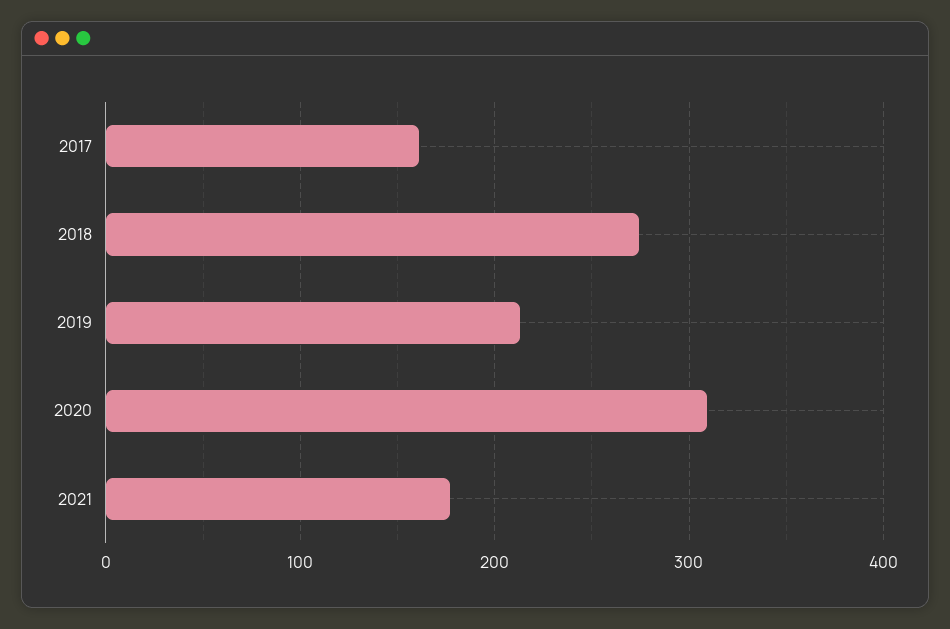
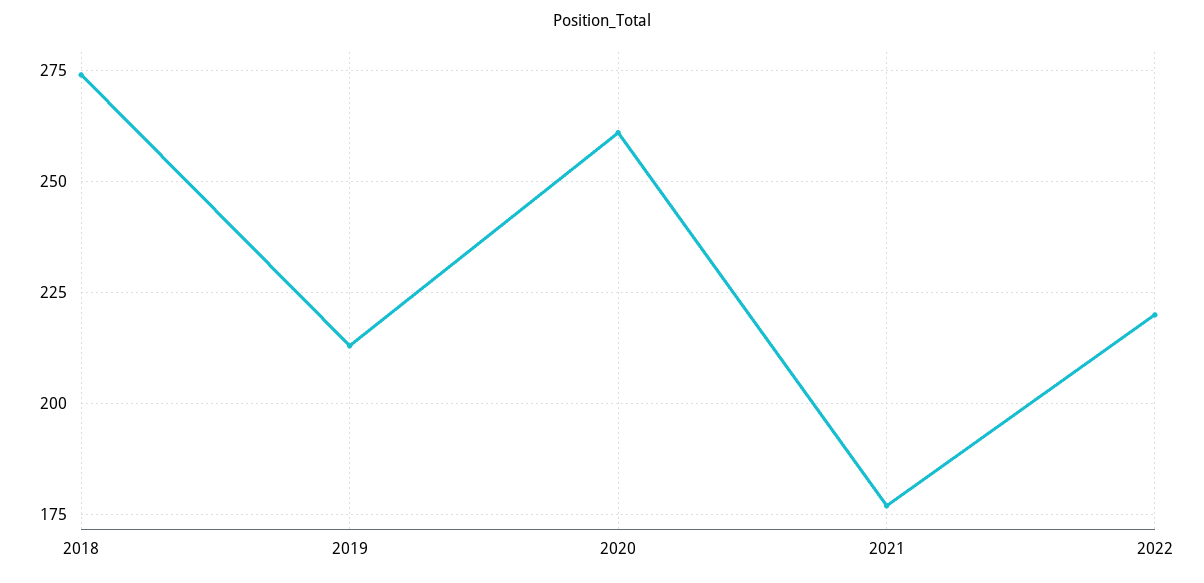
2017: 160 -> none
2020: 310 -> 260
2022: none -> 220

